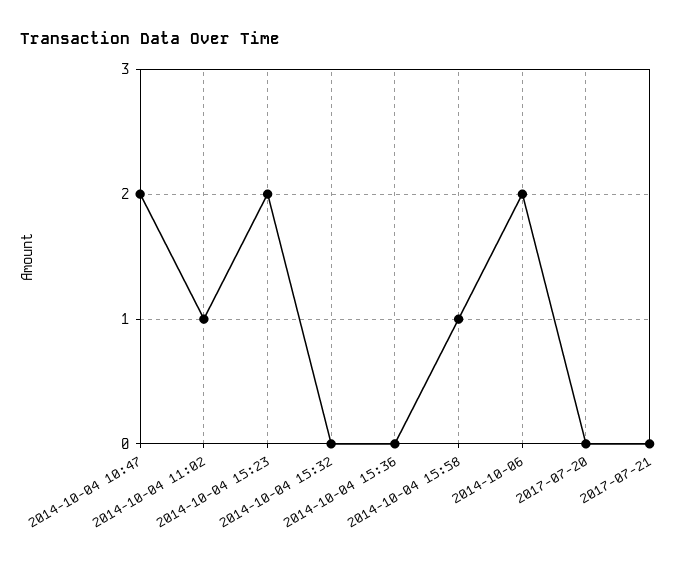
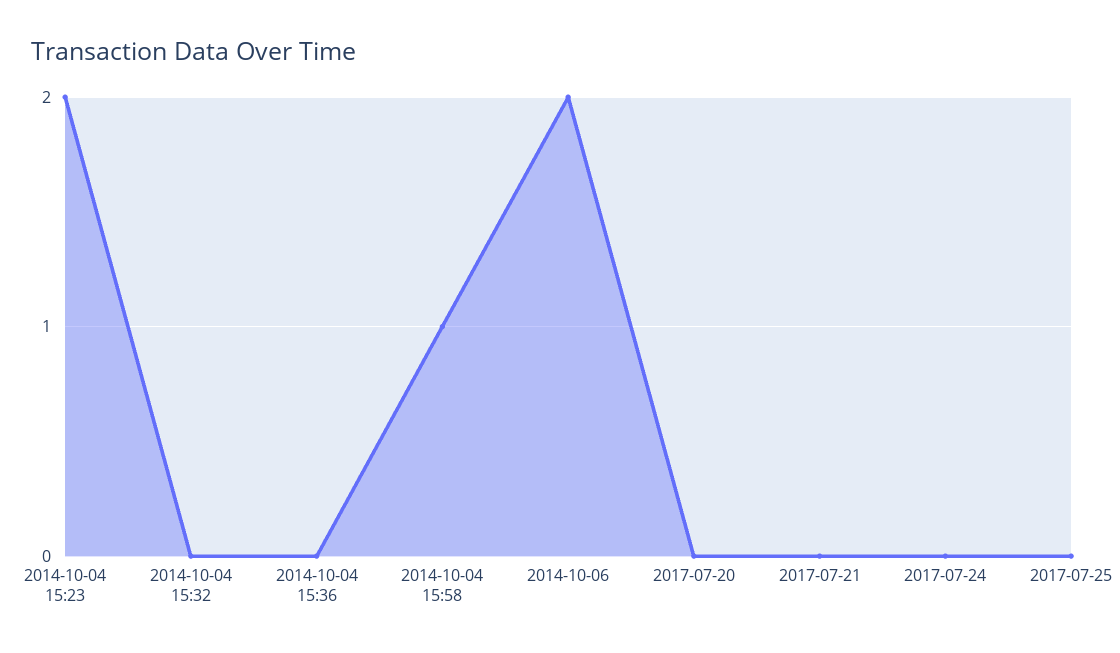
2014-10-04 10:47: 2 -> none
2014-10-04 11:02: 1 -> none
2017-07-24: none -> 0
2017-07-25: none -> 0

